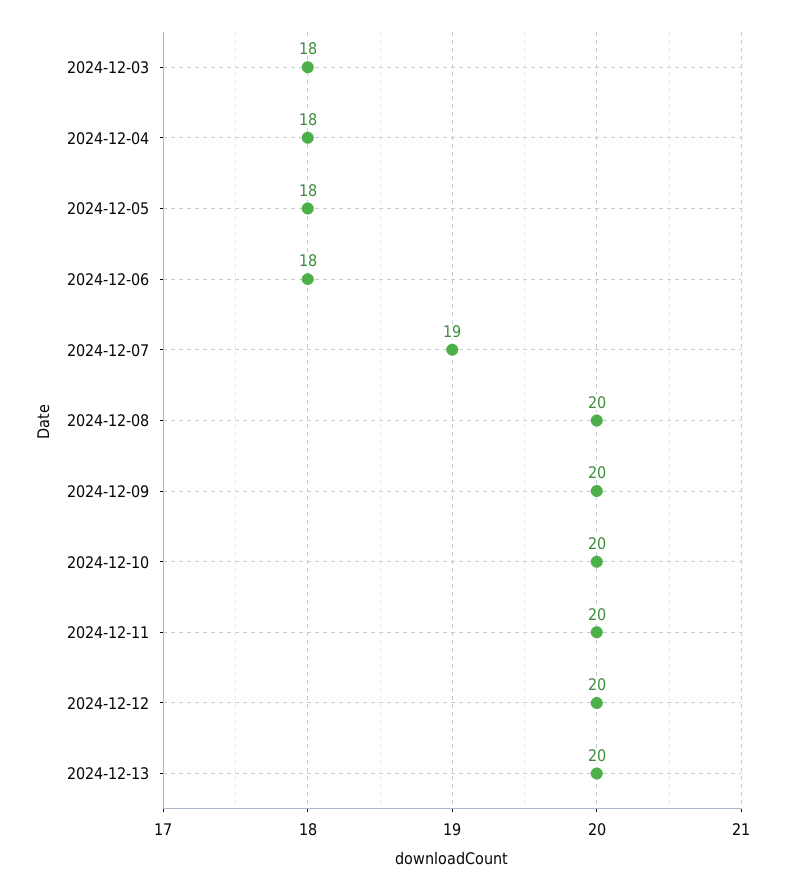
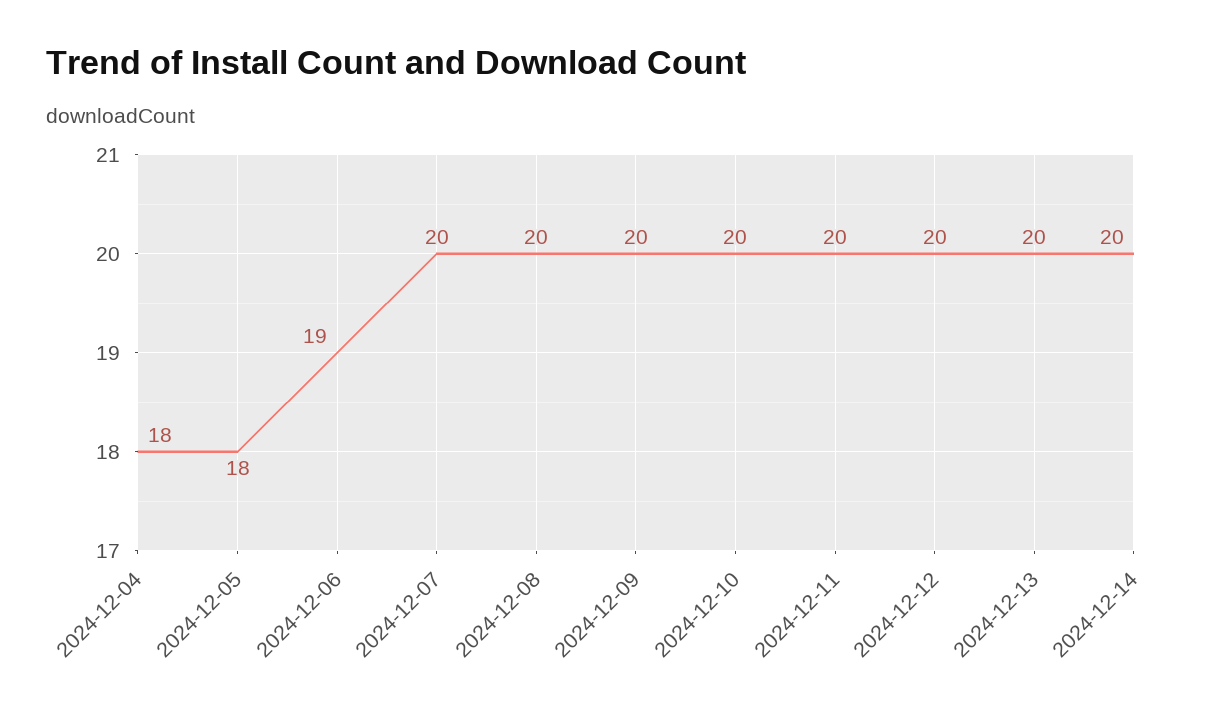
2024-12-03: 18 -> none
2024-12-06: 18 -> 19
2024-12-07: 19 -> 20
2024-12-14: none -> 20

